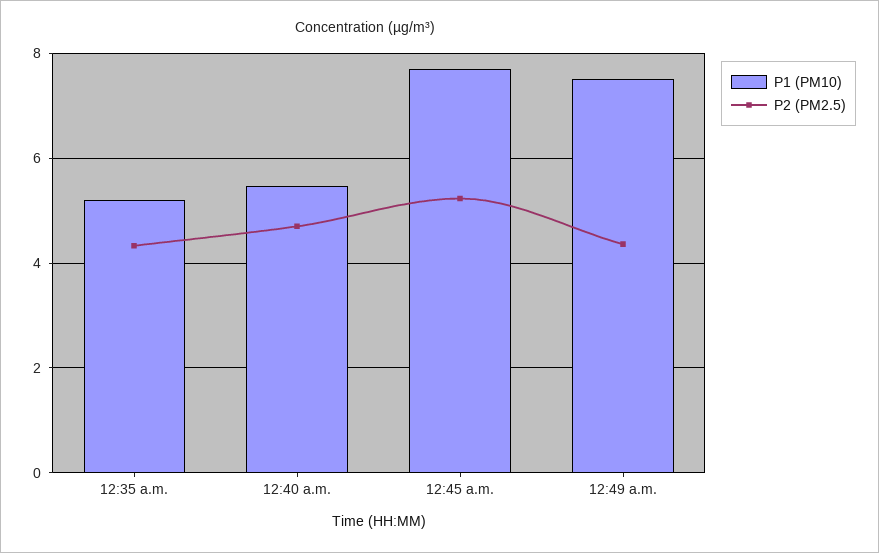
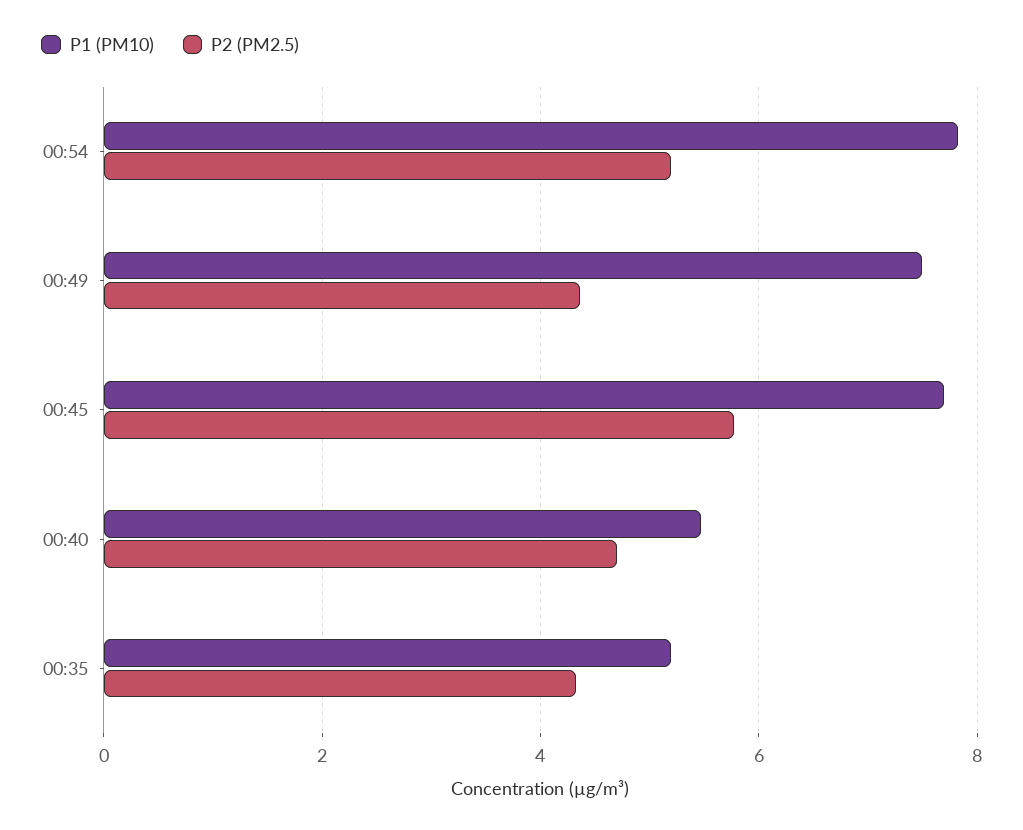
P2 (PM2.5), 12:45 a.m.: 5.2 -> 5.8
P1 (PM10), 00:54: none -> 7.8
P2 (PM2.5), 00:54: none -> 5.2

